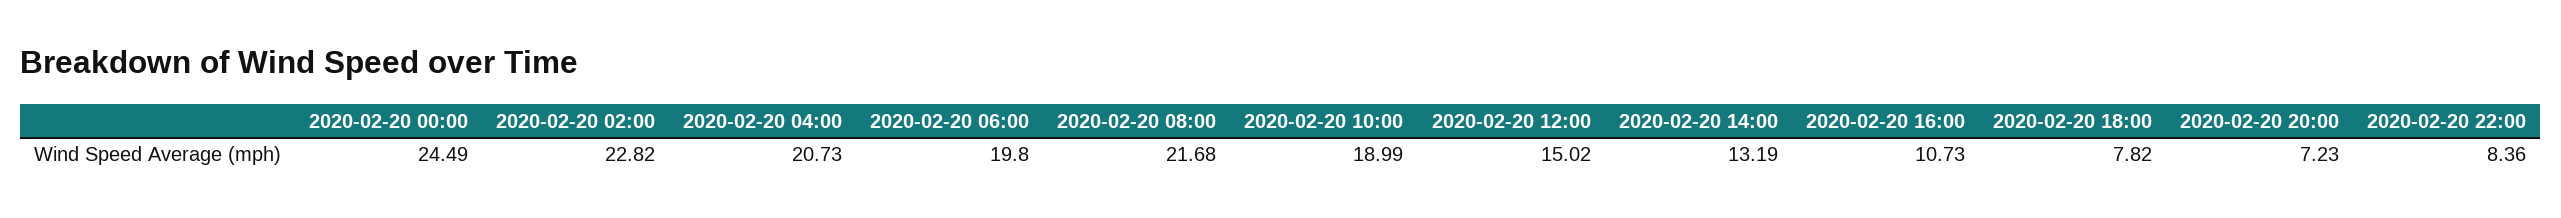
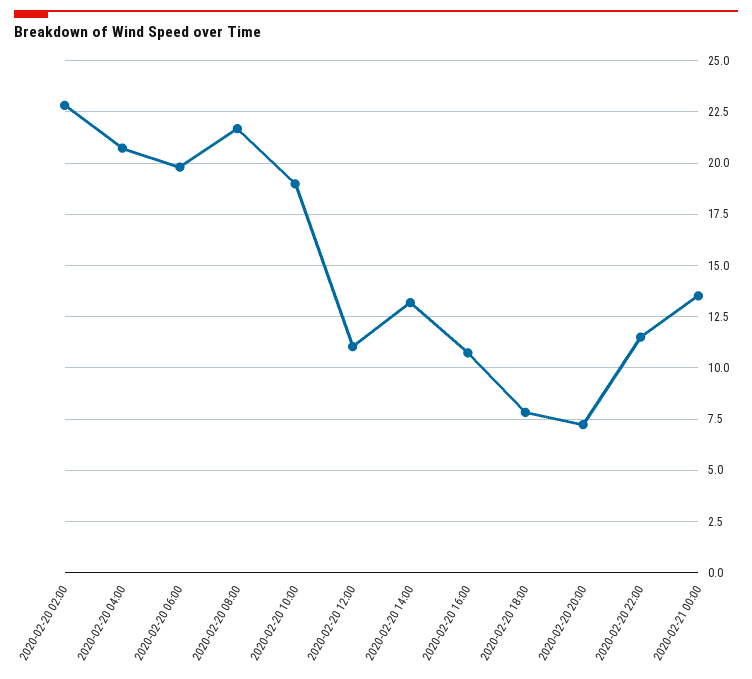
2020-02-20 00:00: 24.49 -> none
2020-02-20 12:00: 15.02 -> 11
2020-02-20 22:00: 8.36 -> 11.5
2020-02-21 00:00: none -> 13.5

